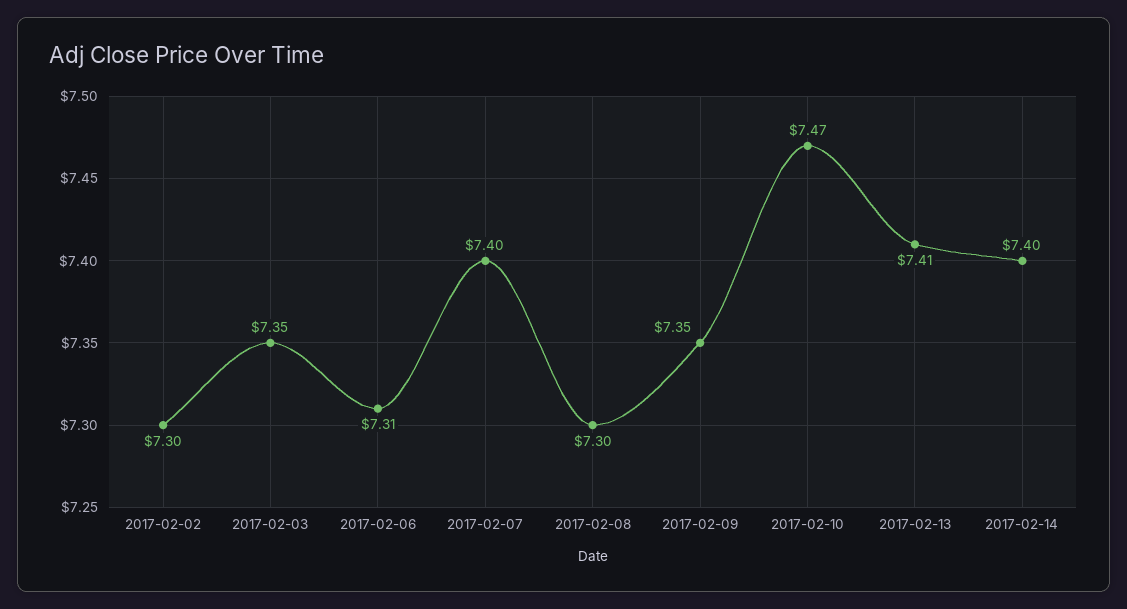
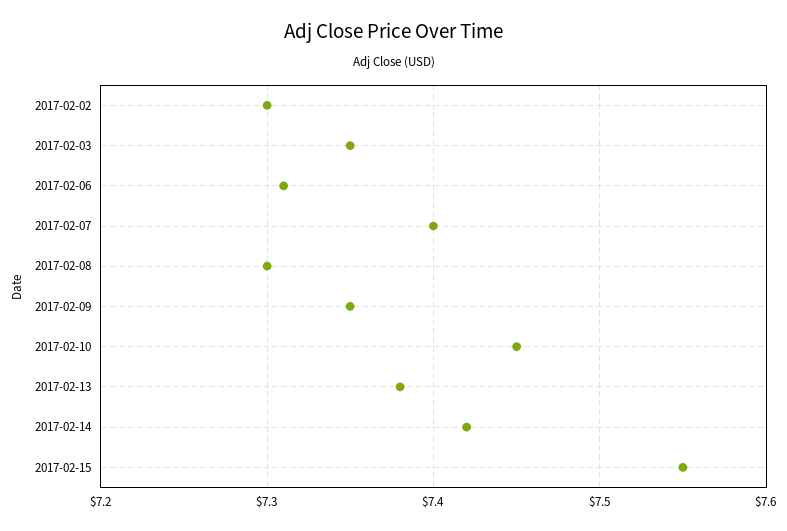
2017-02-10: 7.47 -> 7.45
2017-02-13: 7.41 -> 7.38
2017-02-14: 7.4 -> 7.42
2017-02-15: none -> 7.55

